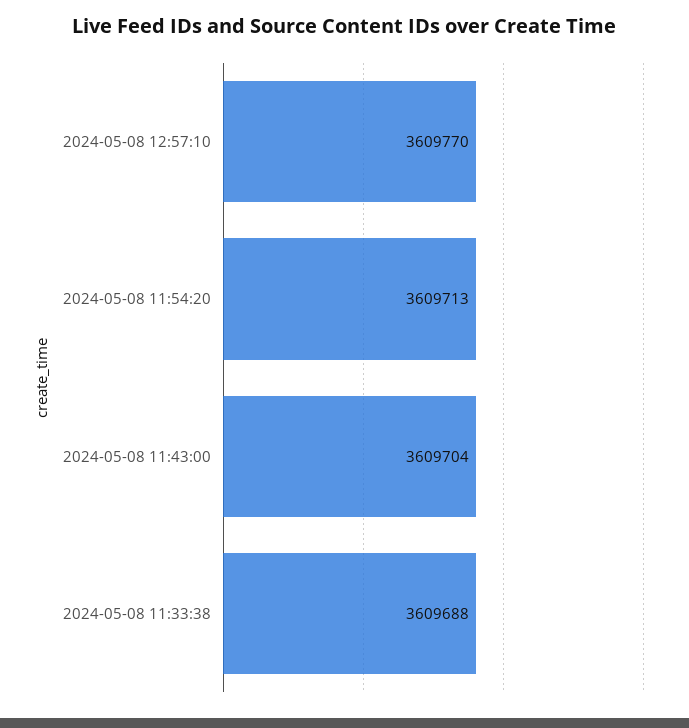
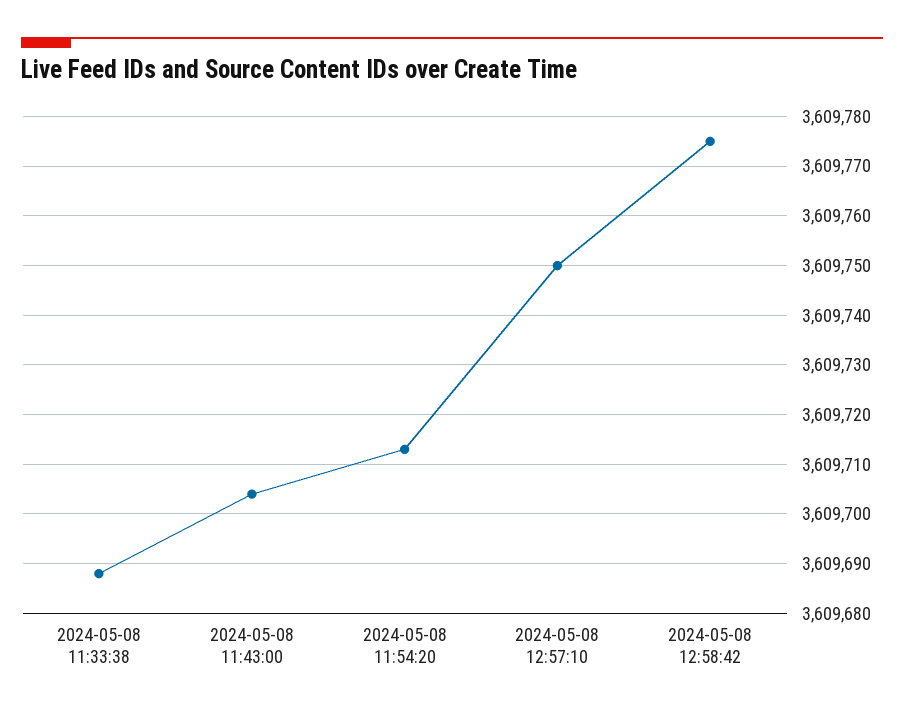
2024-05-08 12:57:10: 3609770 -> 3609750
2024-05-08 12:58:42: none -> 3609775

